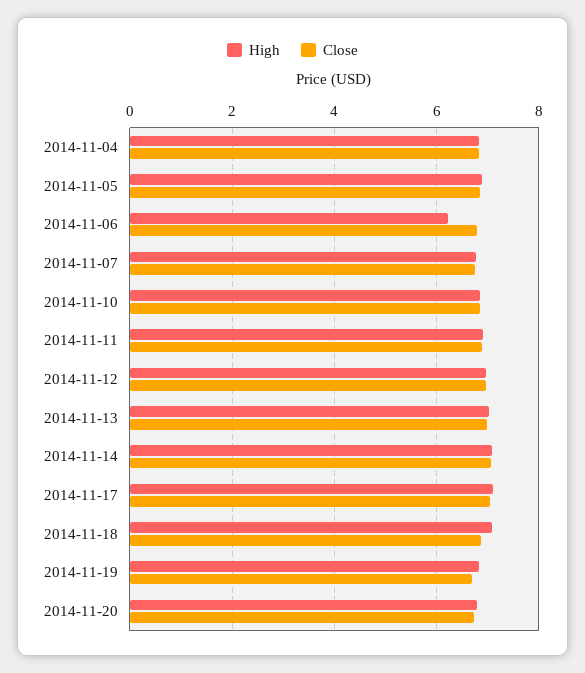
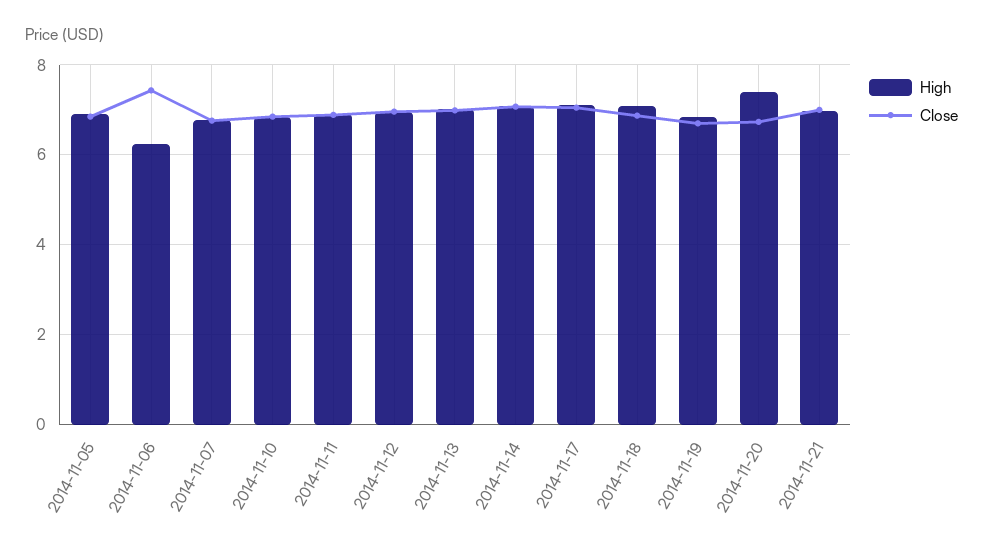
High, 2014-11-04: 6.8 -> none
Close, 2014-11-04: 6.8 -> none
Close, 2014-11-06: 6.8 -> 7.4
High, 2014-11-20: 6.8 -> 7.4
High, 2014-11-21: none -> 7
Close, 2014-11-21: none -> 7

